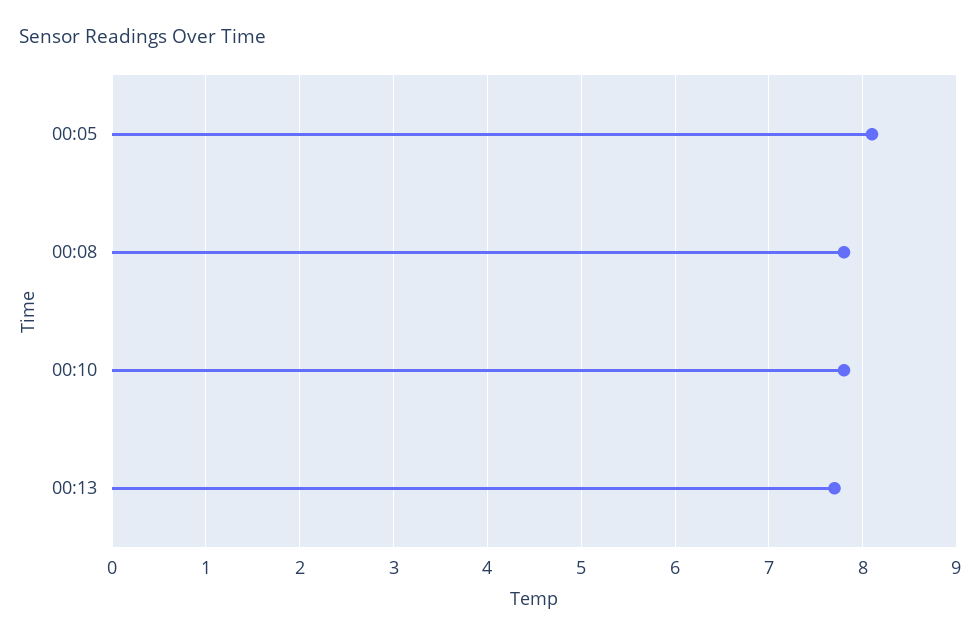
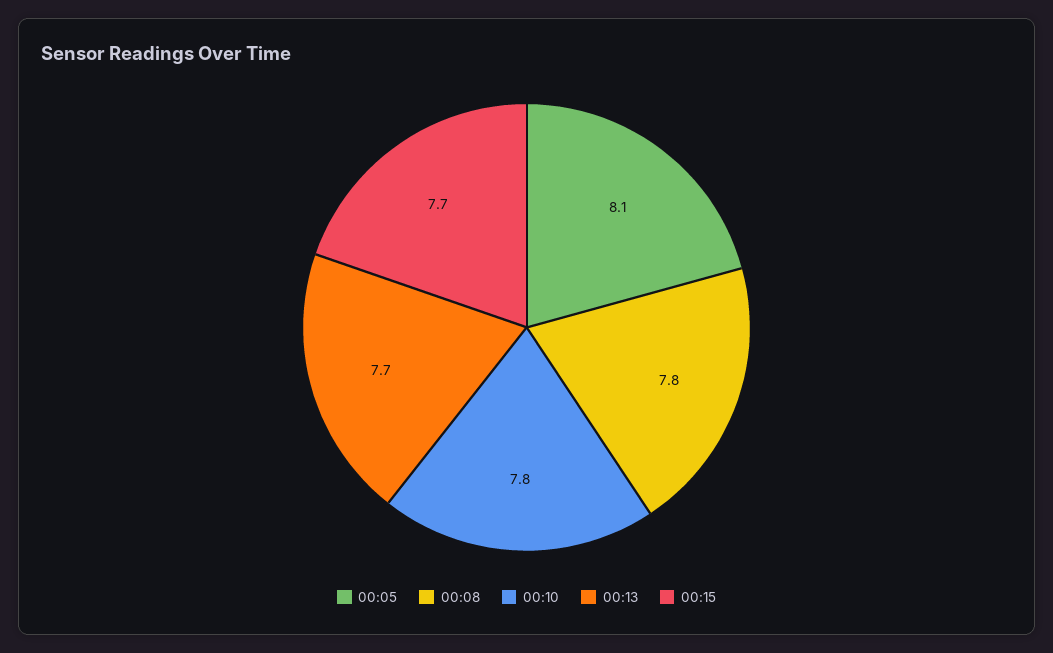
00:15: none -> 7.7

